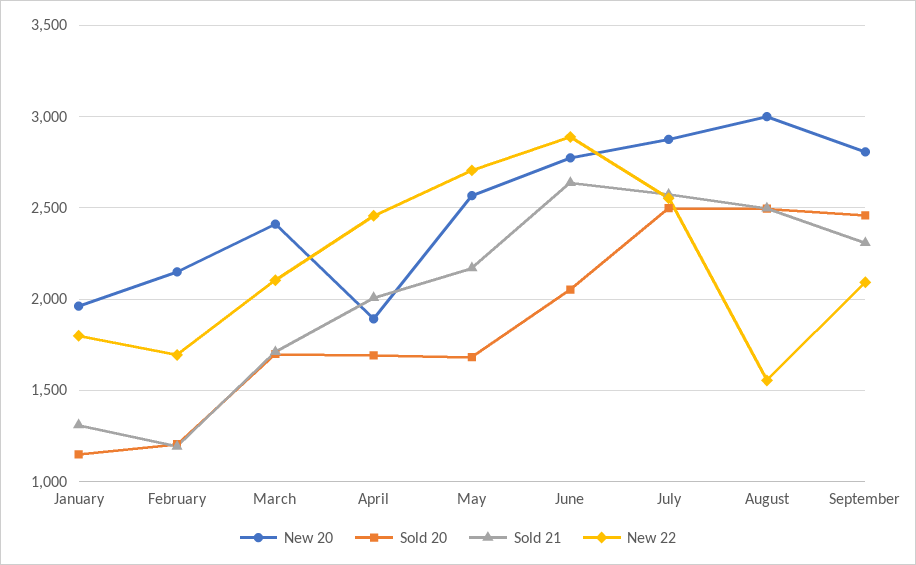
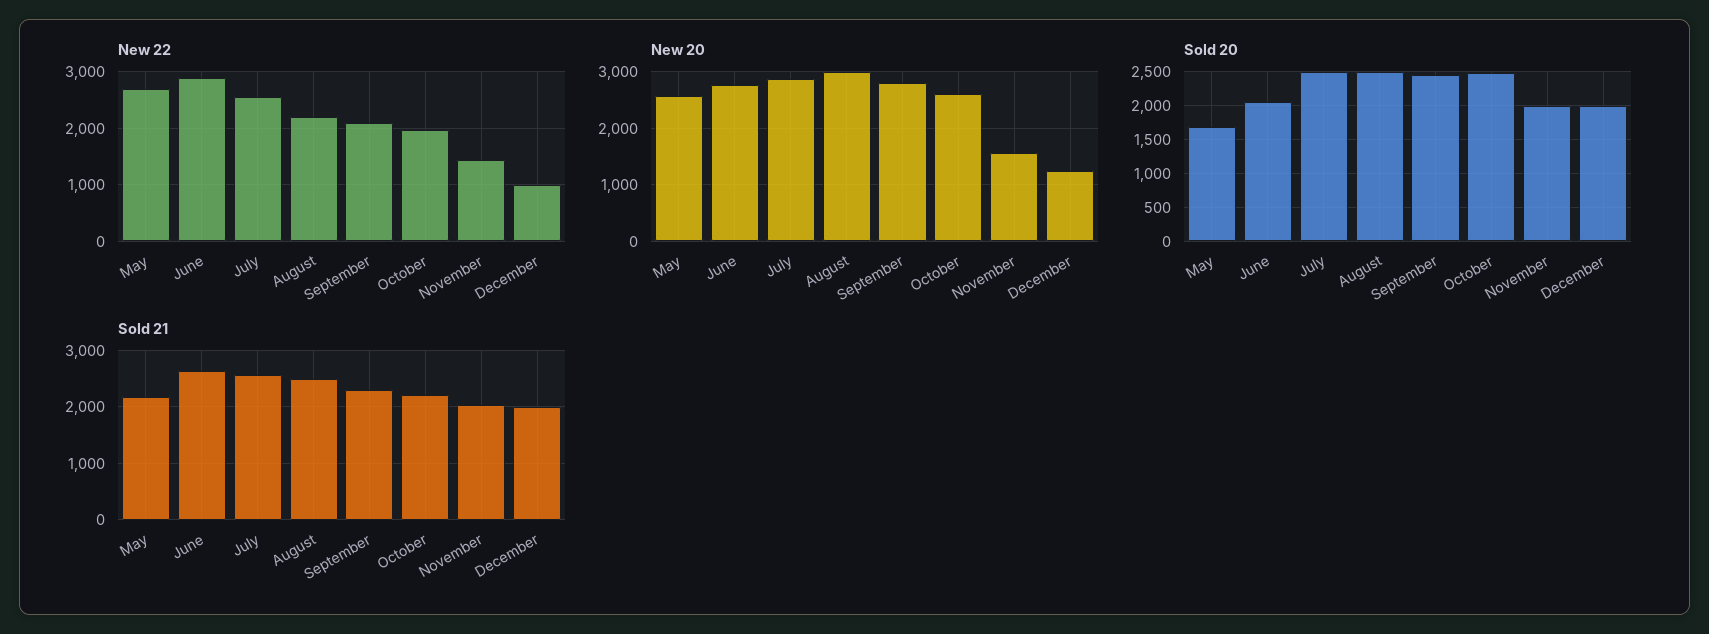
New 20, January: 1950 -> none
Sold 20, January: 1150 -> none
Sold 21, January: 1300 -> none
New 22, January: 1800 -> none
New 20, February: 2150 -> none
Sold 20, February: 1200 -> none
Sold 21, February: 1200 -> none
New 22, February: 1700 -> none
New 20, March: 2400 -> none
Sold 20, March: 1700 -> none
Sold 21, March: 1700 -> none
New 22, March: 2100 -> none
New 20, April: 1900 -> none
Sold 20, April: 1700 -> none
Sold 21, April: 2000 -> none
New 22, April: 2450 -> none
New 22, August: 1550 -> 2200
New 22, October: none -> 2000
New 22, November: none -> 1400
New 22, December: none -> 1000
New 20, October: none -> 2600
New 20, November: none -> 1600
New 20, December: none -> 1200
Sold 20, October: none -> 2500
Sold 20, November: none -> 2000
Sold 20, December: none -> 2000
Sold 21, October: none -> 2200
Sold 21, November: none -> 2000
Sold 21, December: none -> 2000

